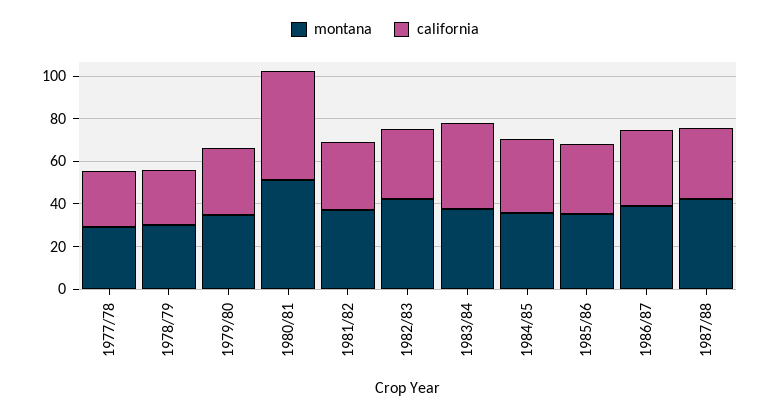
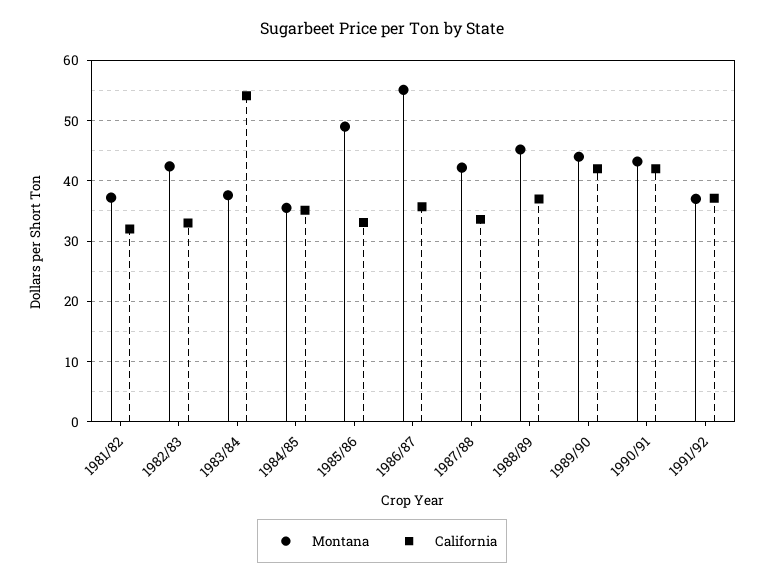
montana, 1977/78: 30 -> none
california, 1977/78: 25 -> none
montana, 1978/79: 30 -> none
california, 1978/79: 25 -> none
montana, 1979/80: 35 -> none
california, 1979/80: 30 -> none
montana, 1980/81: 50 -> none
california, 1980/81: 50 -> none
california, 1983/84: 40 -> 54
montana, 1985/86: 35 -> 49
montana, 1986/87: 40 -> 55
montana, 1988/89: none -> 45
california, 1988/89: none -> 37
montana, 1989/90: none -> 44
california, 1989/90: none -> 42
montana, 1990/91: none -> 43
california, 1990/91: none -> 42
montana, 1991/92: none -> 37
california, 1991/92: none -> 37

